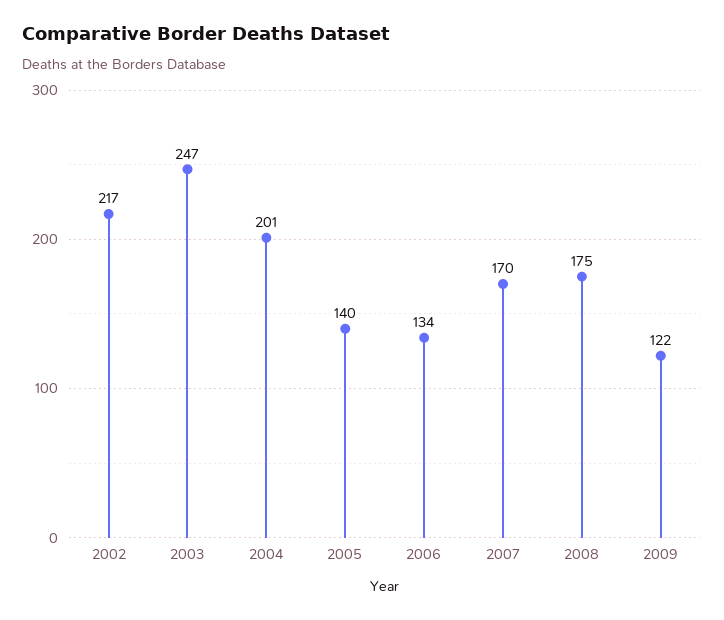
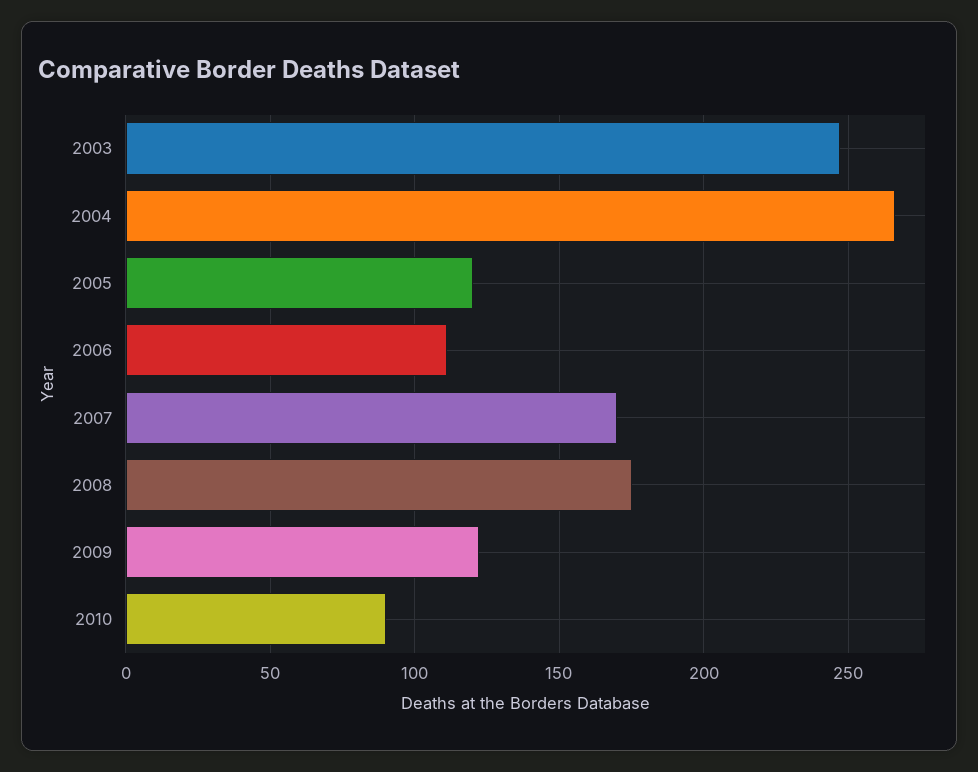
2002: 217 -> none
2004: 201 -> 265
2005: 140 -> 120
2006: 134 -> 110
2010: none -> 90

